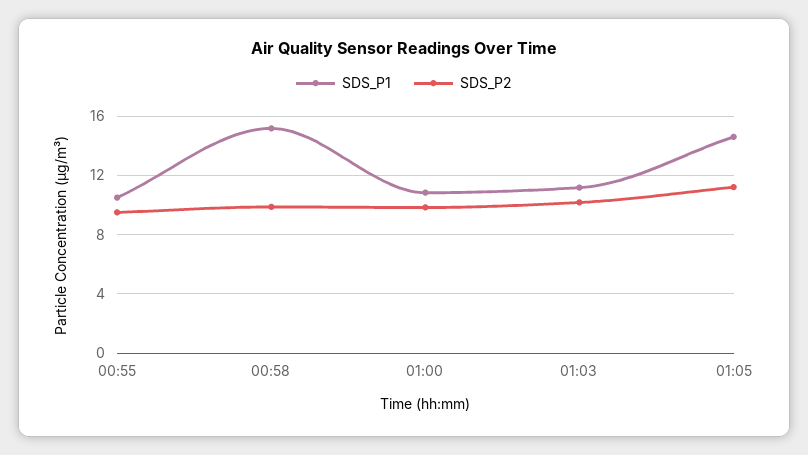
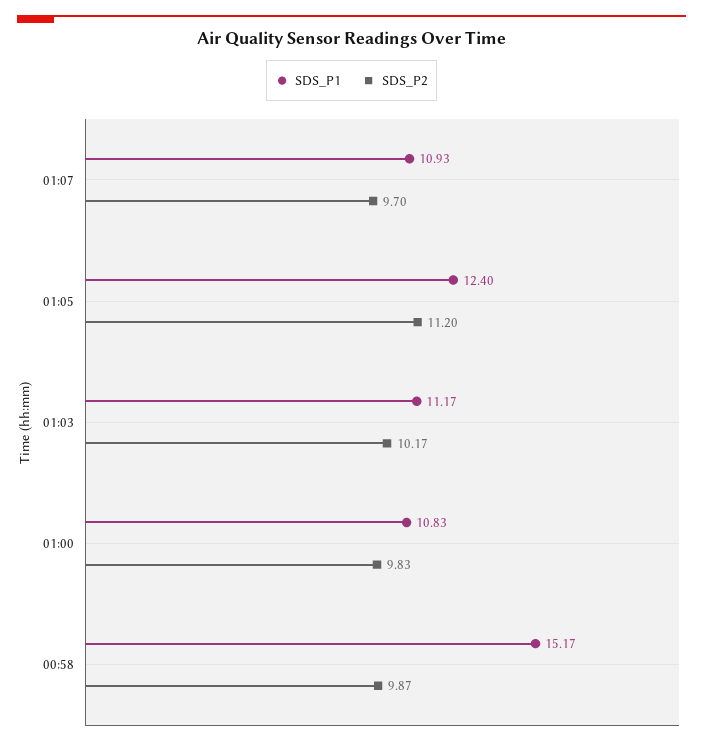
SDS_P1, 00:55: 10.5 -> none
SDS_P2, 00:55: 9.5 -> none
SDS_P1, 01:05: 14.5 -> 12.4
SDS_P1, 01:07: none -> 10.93
SDS_P2, 01:07: none -> 9.7

